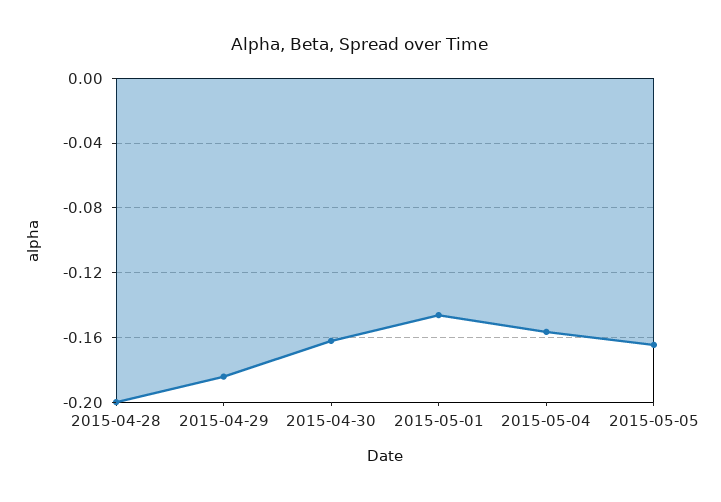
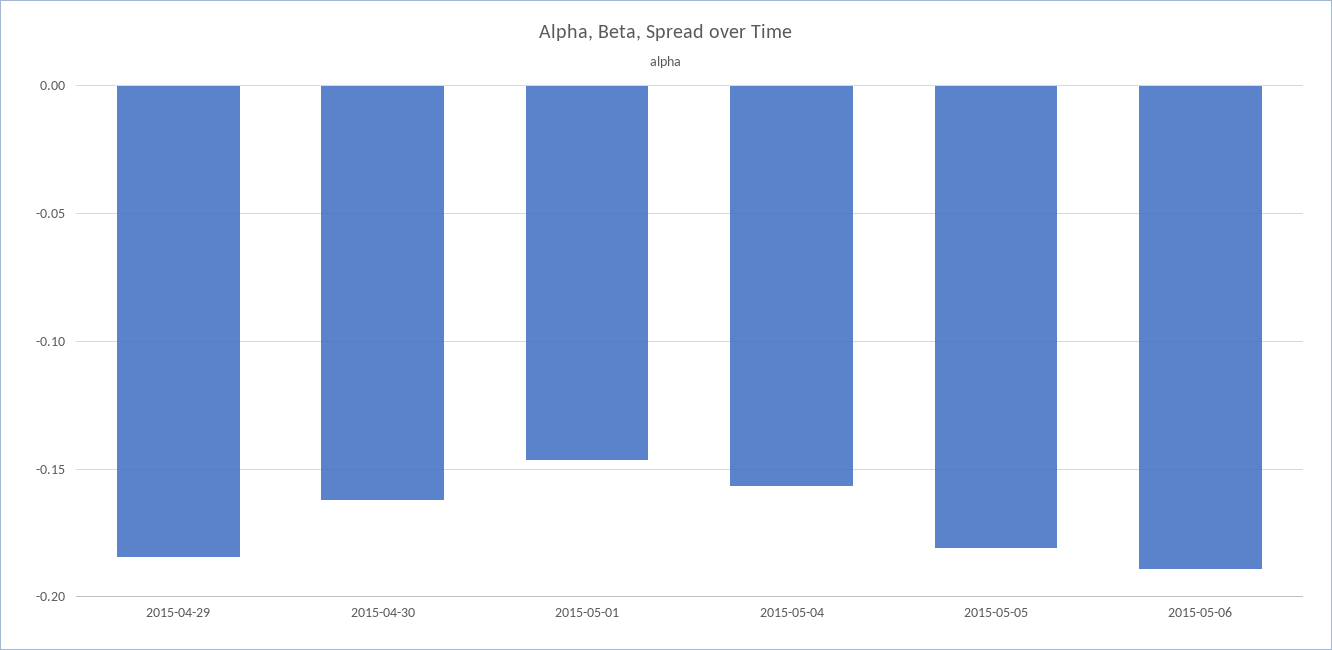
2015-04-28: -0.2 -> none
2015-05-05: -0.165 -> -0.18
2015-05-06: none -> -0.19

